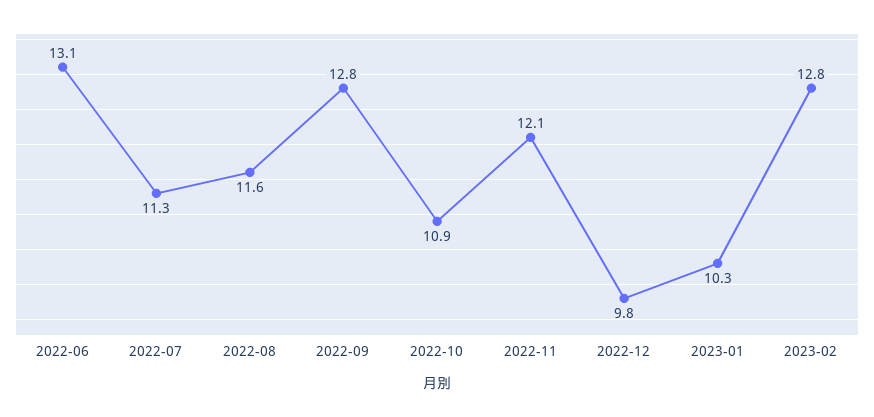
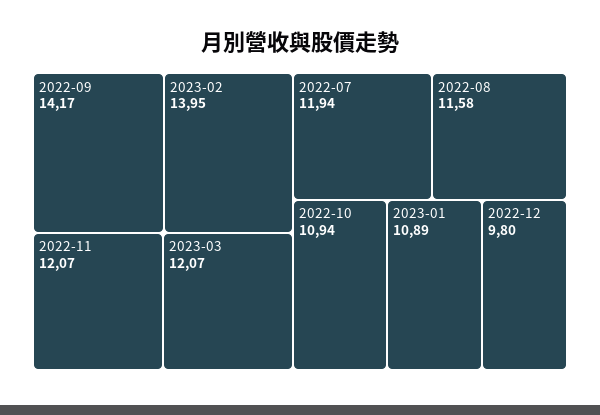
2022-06: 13.1 -> none
2022-07: 11.3 -> 11.94
2022-09: 12.8 -> 14.17
2023-01: 10.3 -> 10.89
2023-02: 12.8 -> 13.95
2023-03: none -> 12.07

